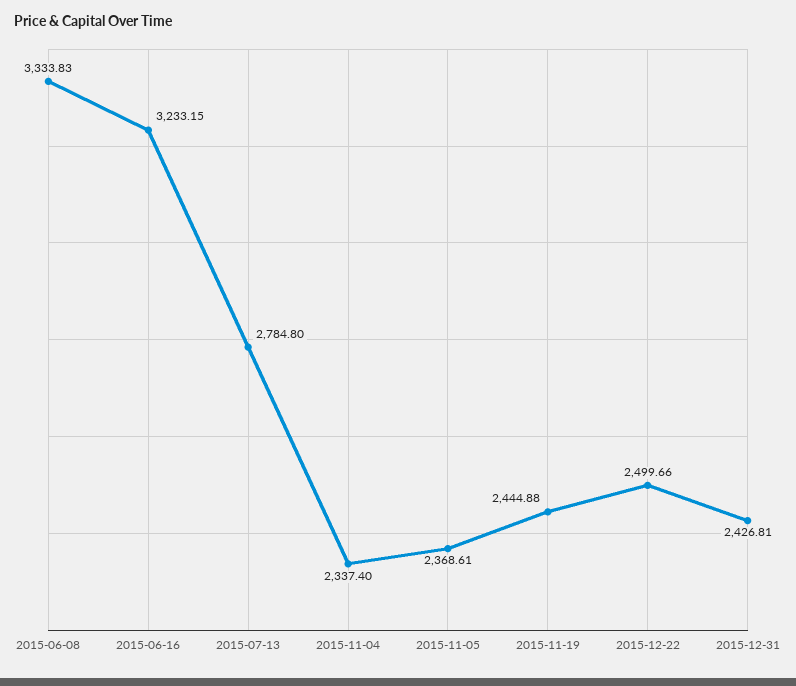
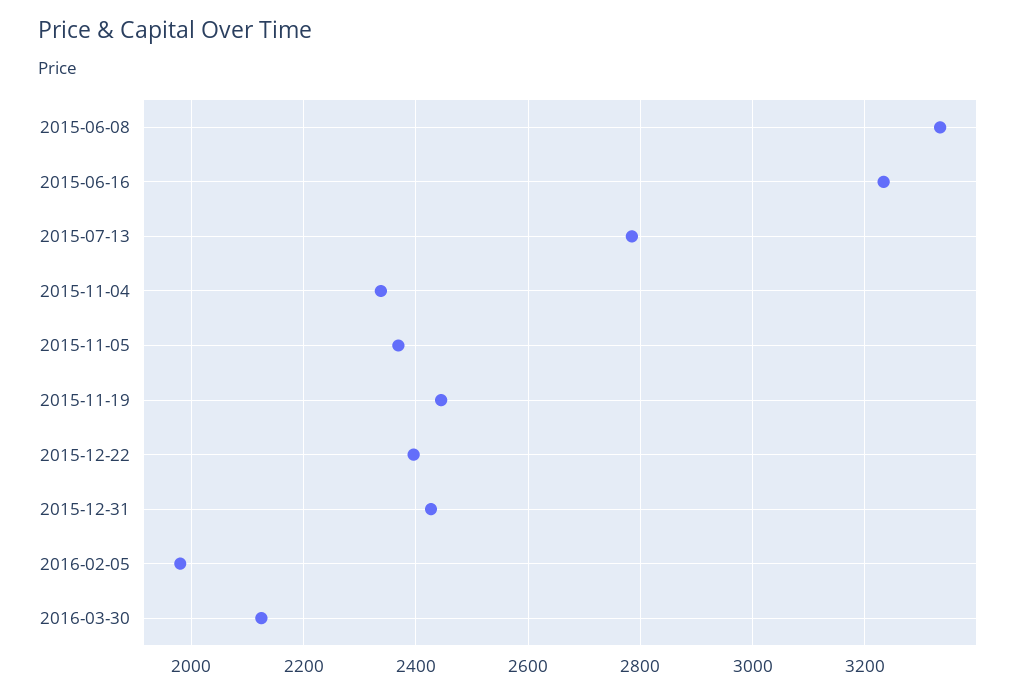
2015-12-22: 2499.66 -> 2400
2016-02-05: none -> 1980
2016-03-30: none -> 2120

